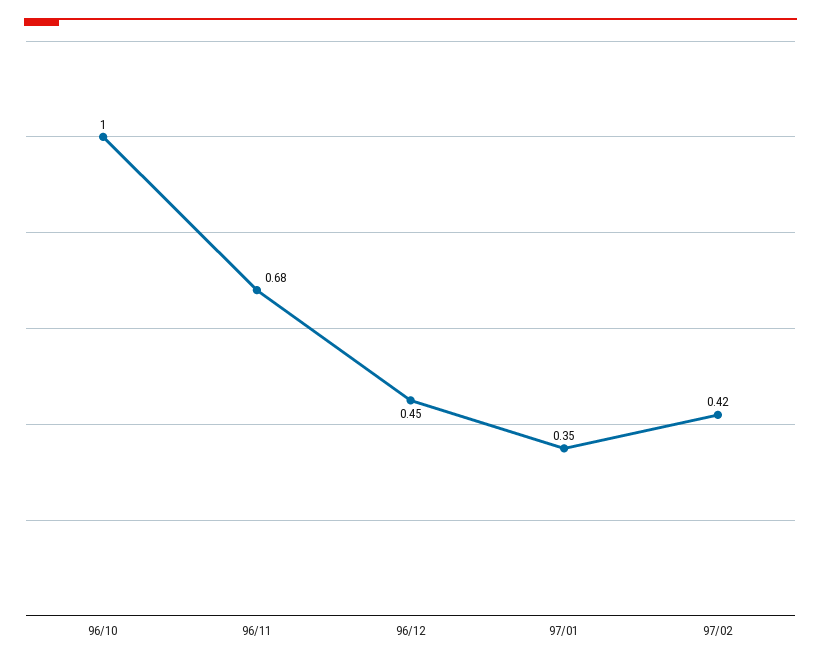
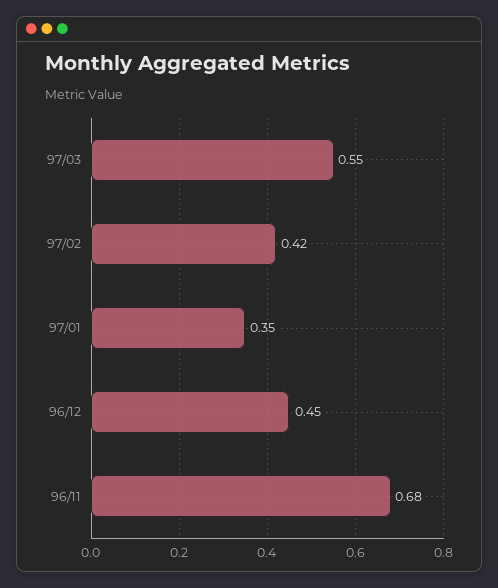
96/10: 1 -> none
97/03: none -> 0.55

